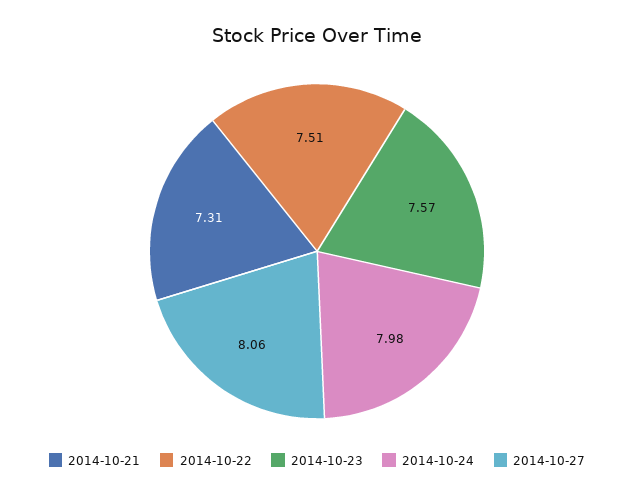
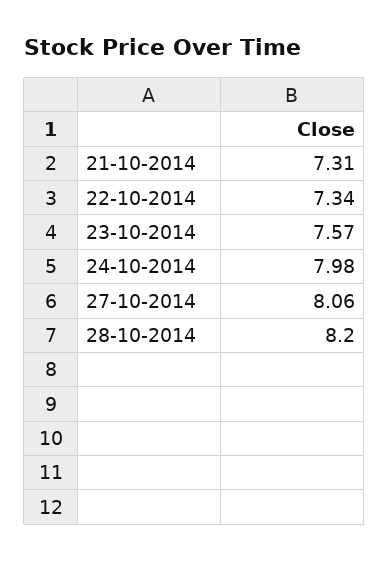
2014-10-22: 7.51 -> 7.34
28-10-2014: none -> 8.2

